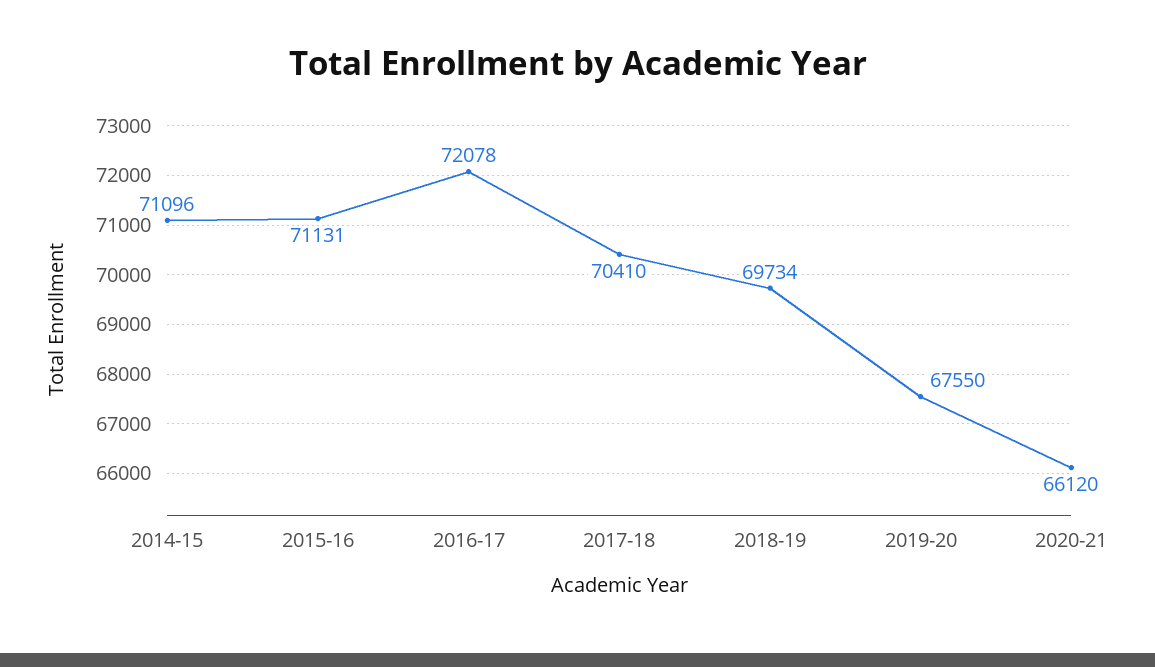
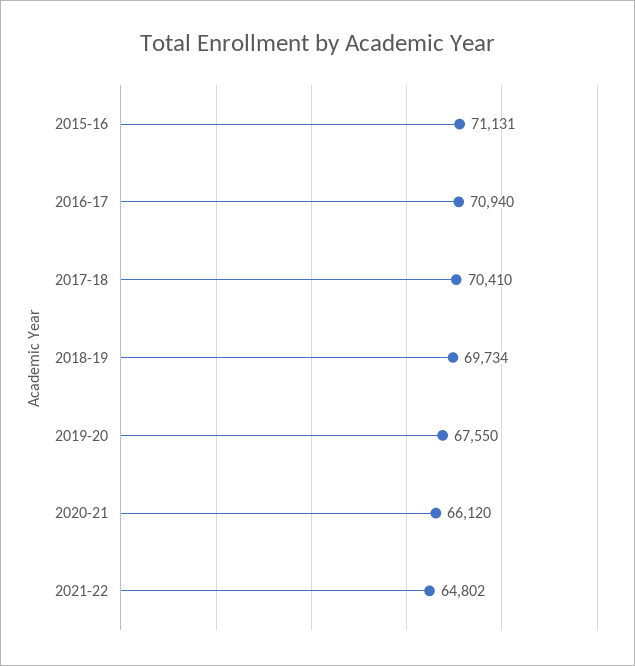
2014-15: 71096 -> none
2016-17: 72078 -> 70940
2021-22: none -> 64802

